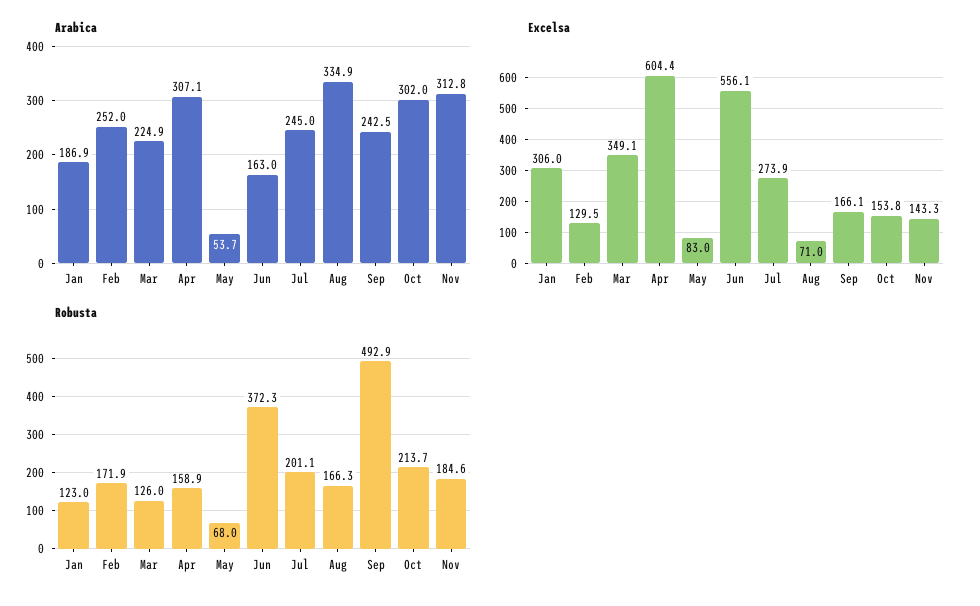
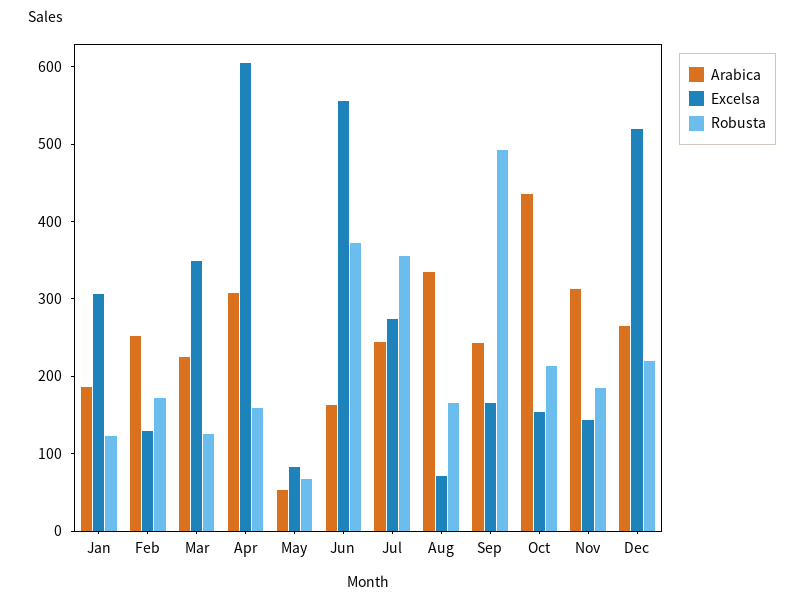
Arabica, Oct: 302 -> 440
Robusta, Jul: 201.1 -> 360
Arabica, Dec: none -> 260
Excelsa, Dec: none -> 520
Robusta, Dec: none -> 220

